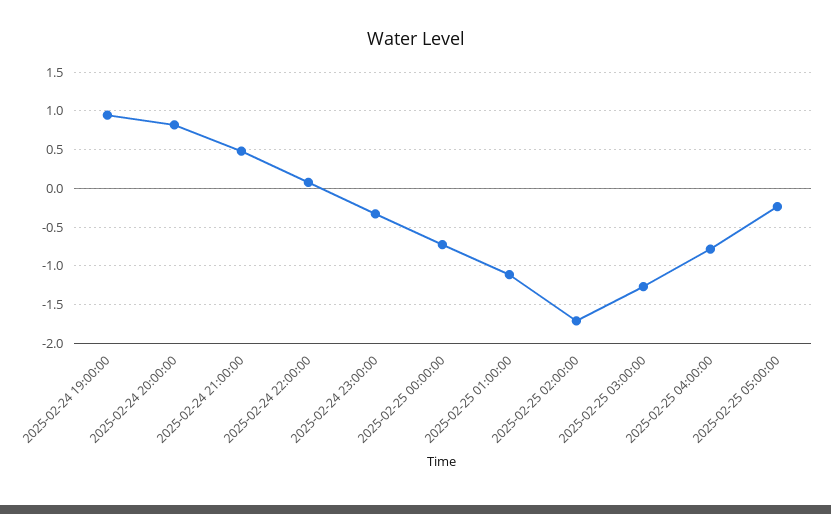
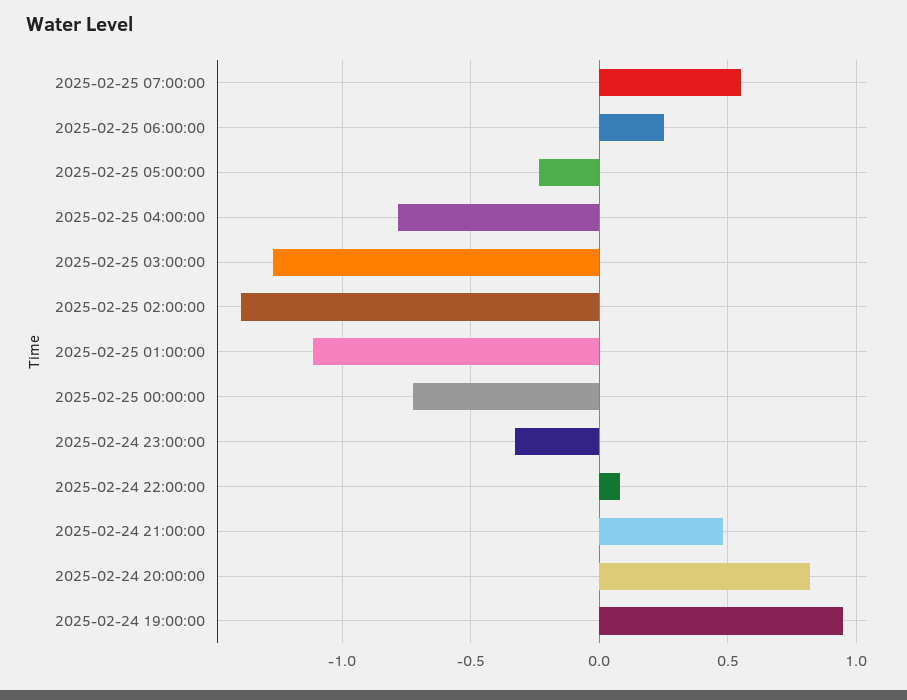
2025-02-25 02:00:00: -1.7 -> -1.4
2025-02-25 07:00:00: none -> 0.55
2025-02-25 06:00:00: none -> 0.25

